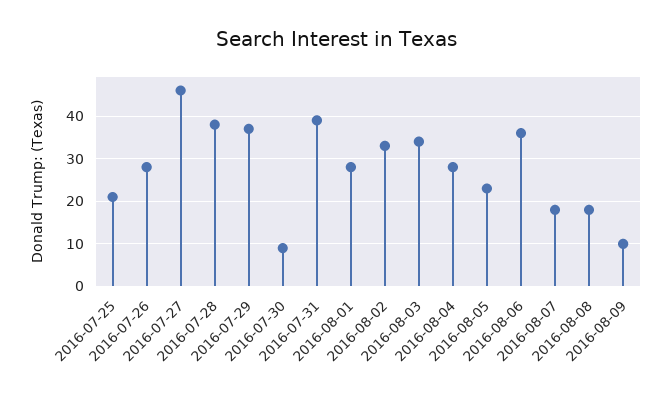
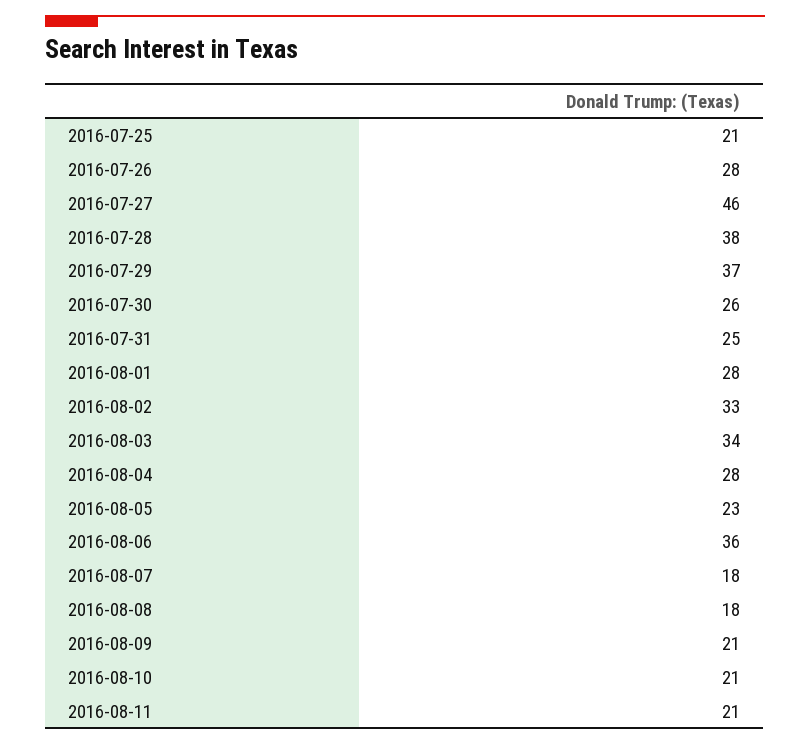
2016-07-30: 10 -> 26
2016-07-31: 40 -> 25
2016-08-09: 10 -> 21
2016-08-10: none -> 21
2016-08-11: none -> 21

